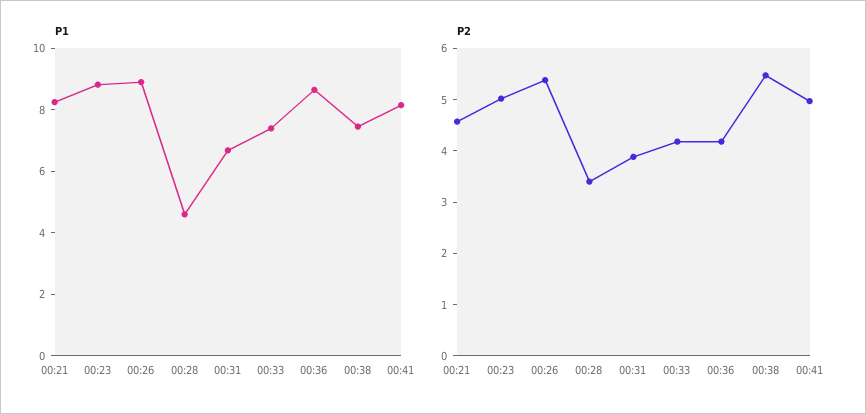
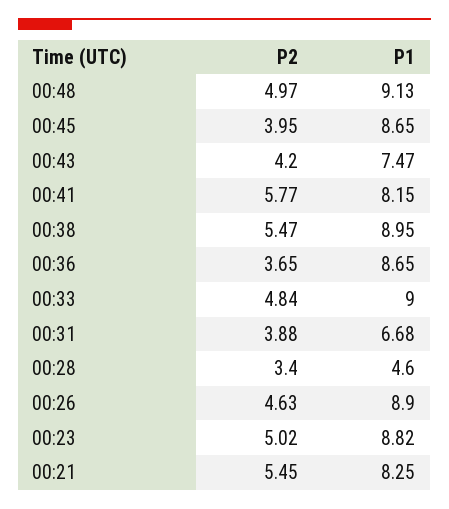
P1, 00:33: 7.5 -> 9
P1, 00:38: 7.5 -> 8.95
P2, 00:21: 4.6 -> 5.45
P2, 00:26: 5.4 -> 4.63
P2, 00:33: 4.2 -> 4.84
P2, 00:36: 4.2 -> 3.65
P2, 00:41: 5 -> 5.77
P2, 00:48: none -> 4.97
P1, 00:48: none -> 9.13
P2, 00:45: none -> 3.95
P1, 00:45: none -> 8.65
P2, 00:43: none -> 4.2
P1, 00:43: none -> 7.47

